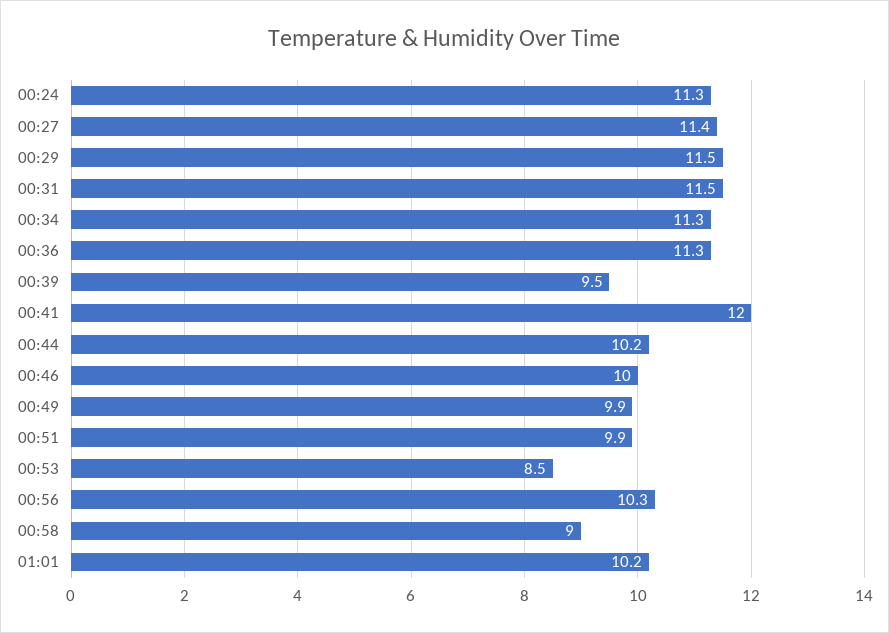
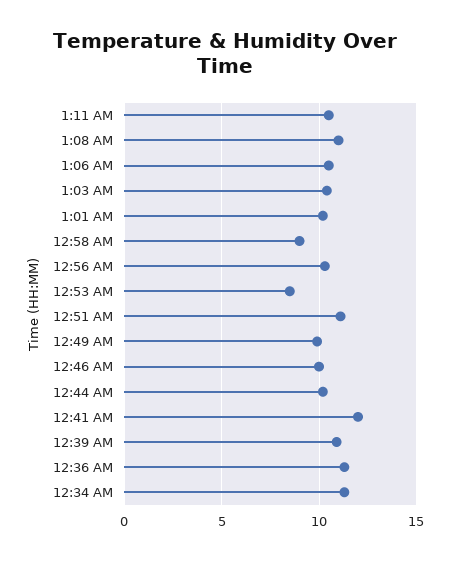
00:24: 11.3 -> none
00:27: 11.4 -> none
00:29: 11.5 -> none
00:31: 11.5 -> none
00:39: 9.5 -> 11
00:51: 9.9 -> 11
1:11 AM: none -> 10.5
1:08 AM: none -> 11
1:06 AM: none -> 10.5
1:03 AM: none -> 10.5

